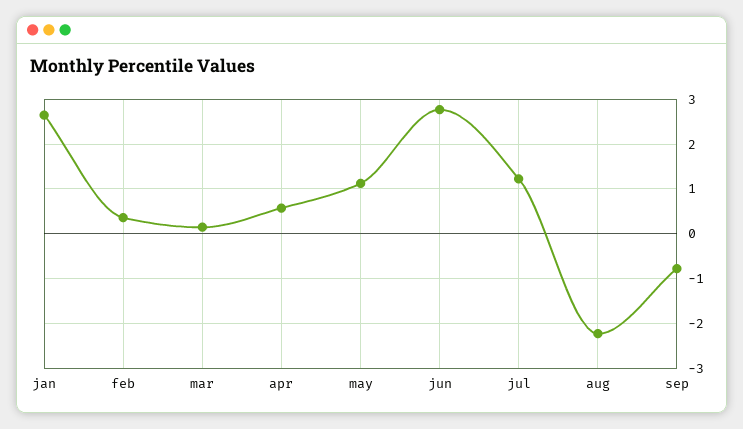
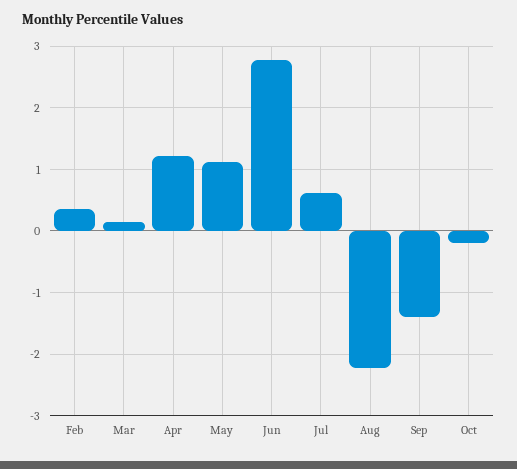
jan: 2.6 -> none
apr: 0.6 -> 1.2
jul: 1.2 -> 0.6
sep: -0.8 -> -1.4
Oct: none -> -0.2

